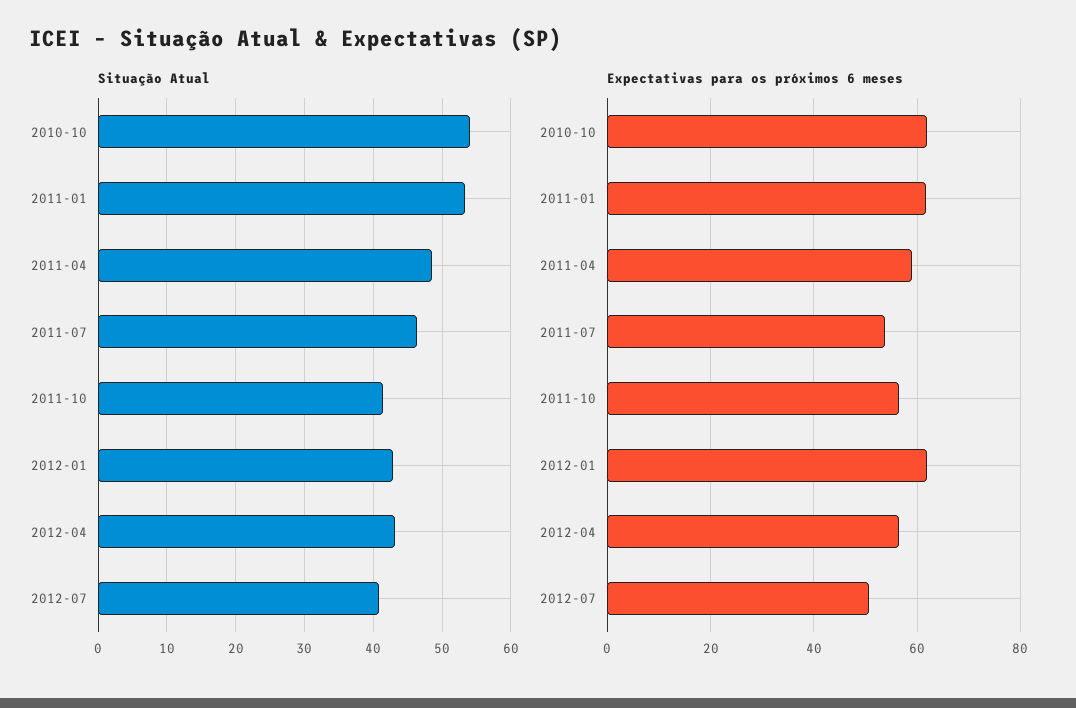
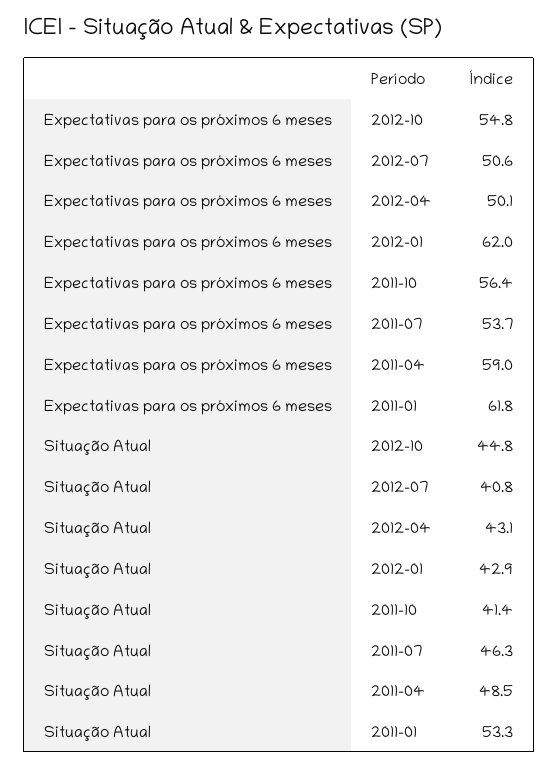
Situação Atual, 2010-10: 54 -> none
Expectativas para os próximos 6 meses, 2010-10: 62 -> none
Expectativas para os próximos 6 meses, 2012-04: 56 -> 50.1
Expectativas para os próximos 6 meses, 2012-10: none -> 54.8
Situação Atual, 2012-10: none -> 44.8

